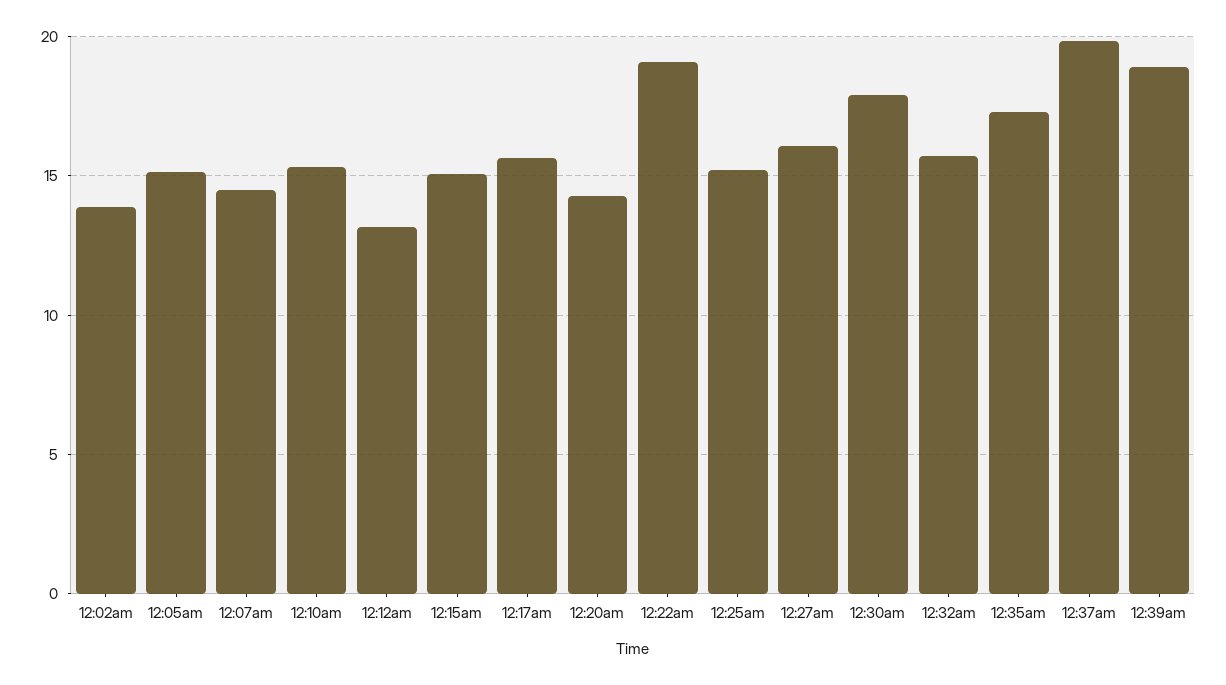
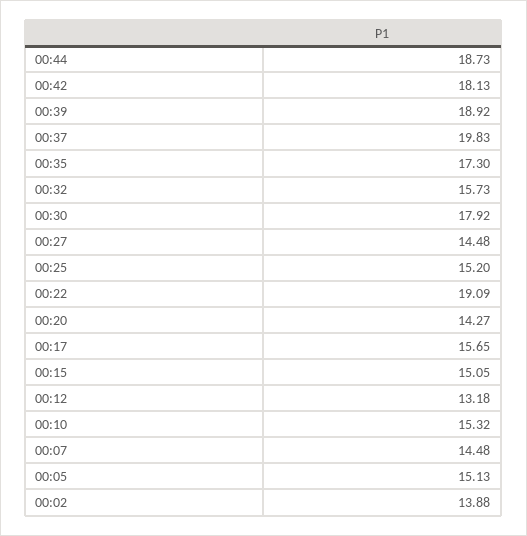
12:27am: 16 -> 14.48
00:44: none -> 18.73
00:42: none -> 18.13

